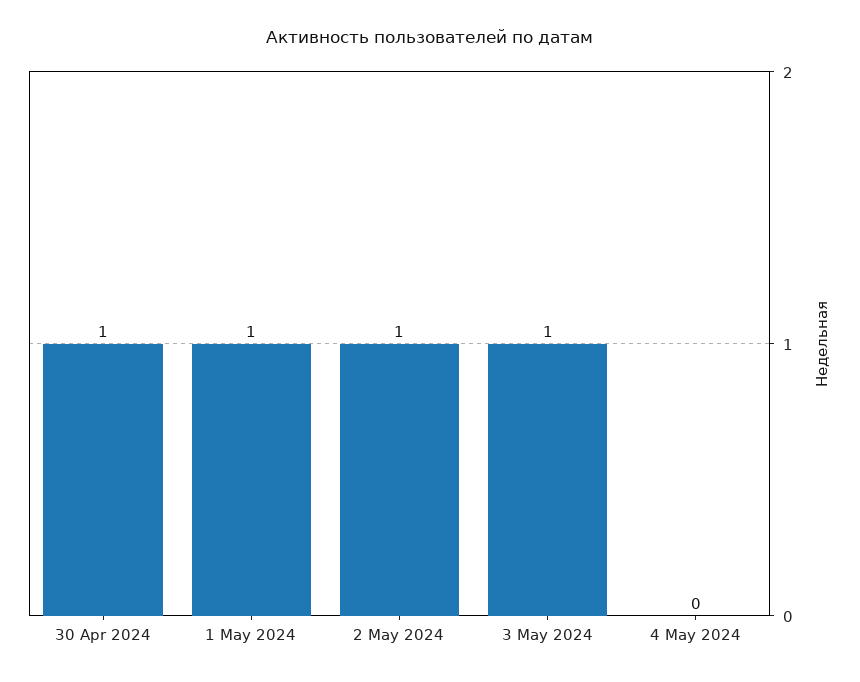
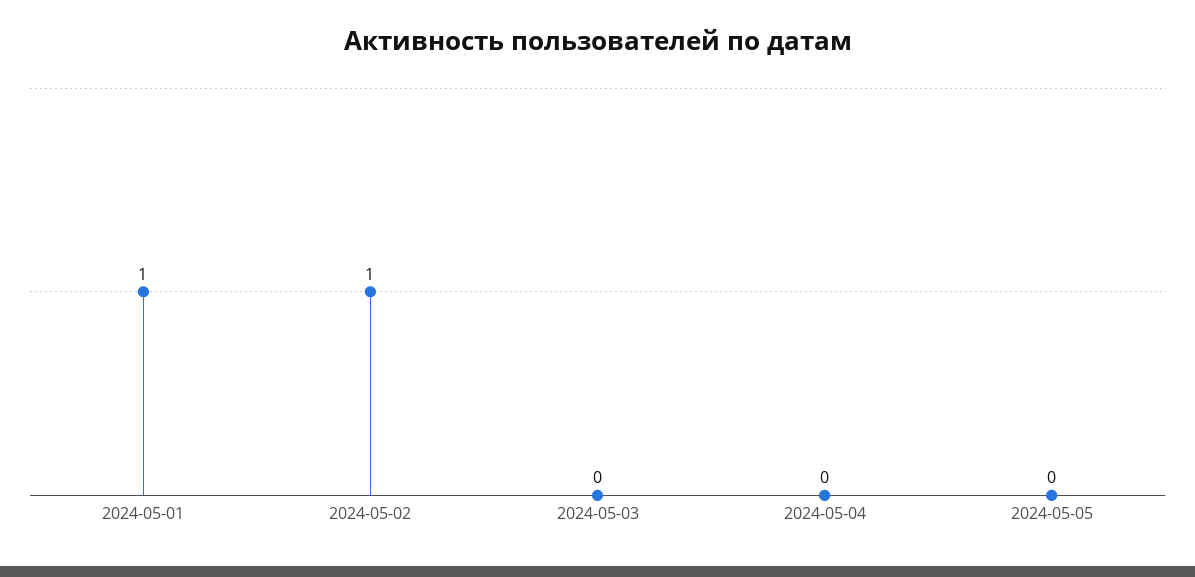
30 Apr 2024: 1 -> none
3 May 2024: 1 -> 0
2024-05-05: none -> 0

